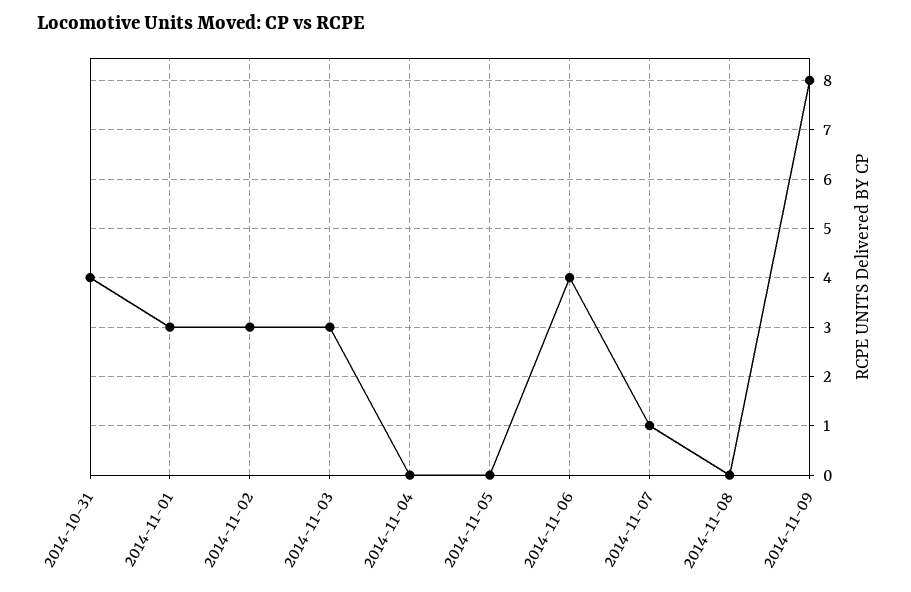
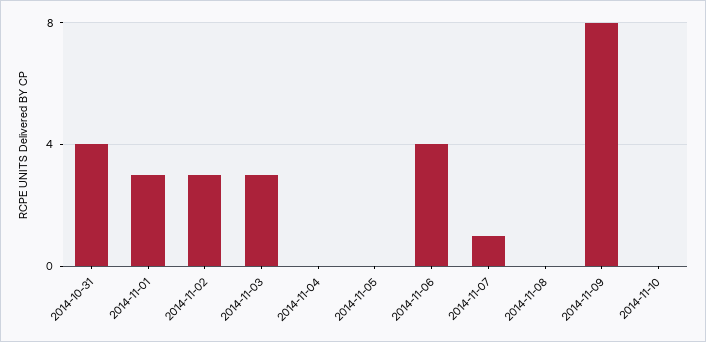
2014-11-10: none -> 0

